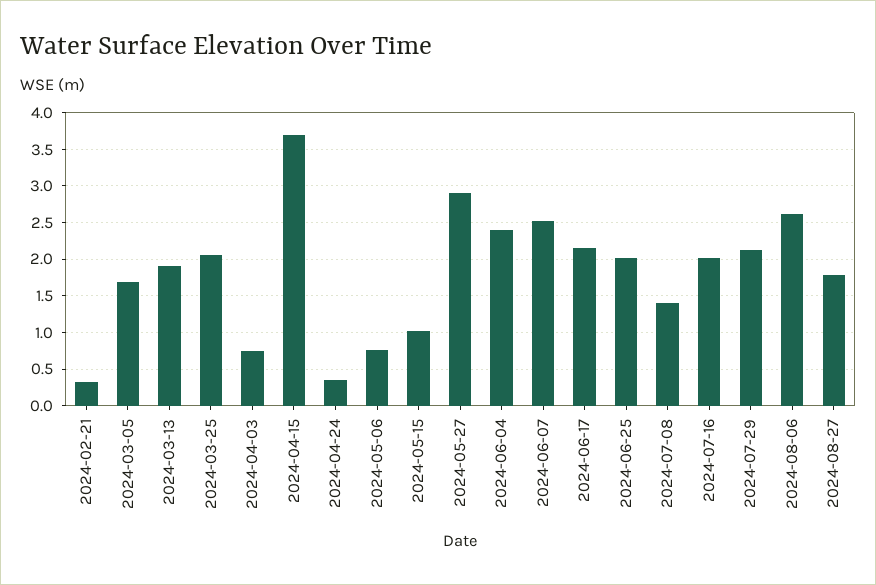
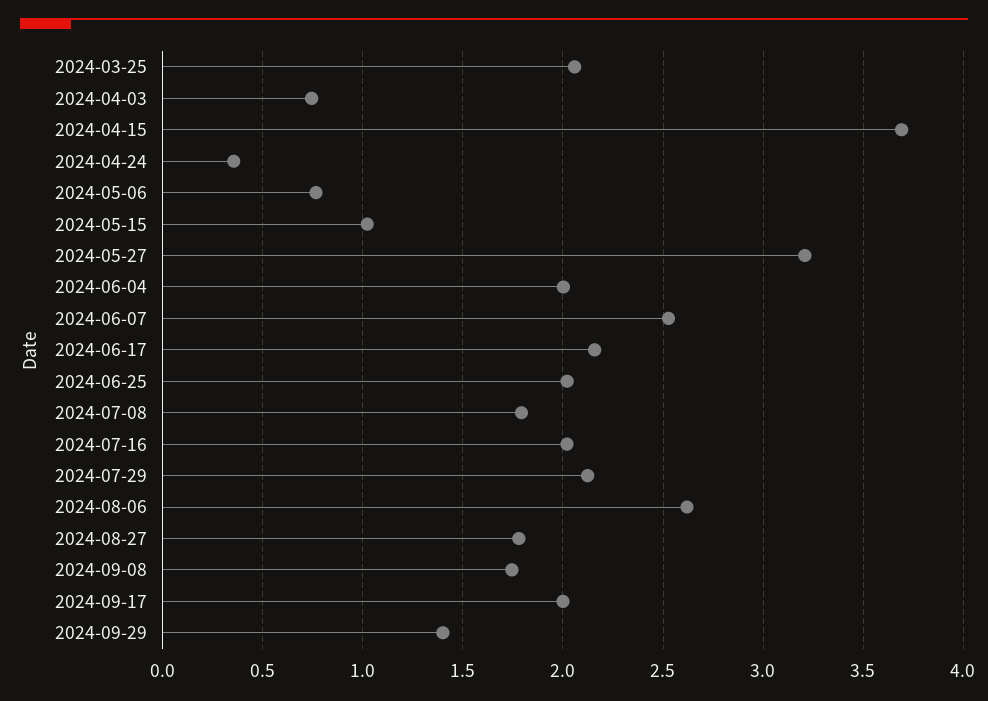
2024-02-21: 0.3 -> none
2024-03-05: 1.7 -> none
2024-03-13: 1.9 -> none
2024-05-27: 2.9 -> 3.2
2024-06-04: 2.4 -> 2
2024-07-08: 1.4 -> 1.8
2024-09-08: none -> 1.75
2024-09-17: none -> 2
2024-09-29: none -> 1.4

